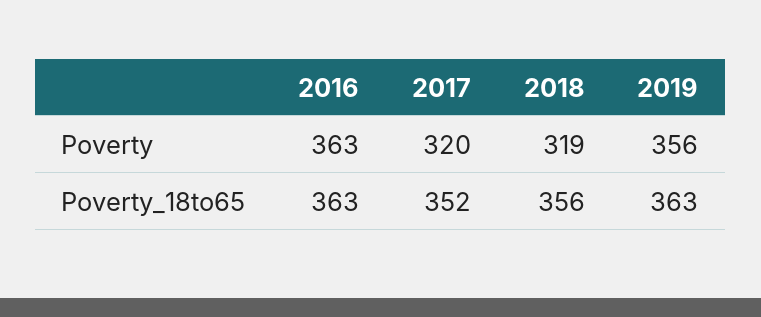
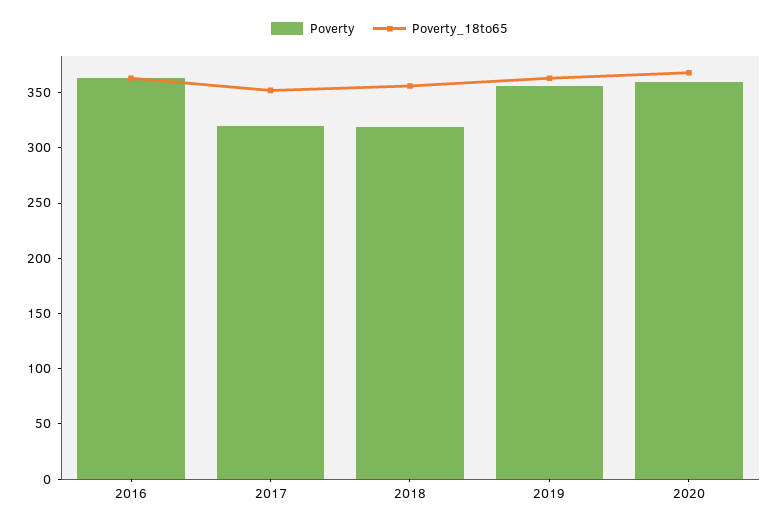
Poverty, 2020: none -> 360
Poverty_18to65, 2020: none -> 370

